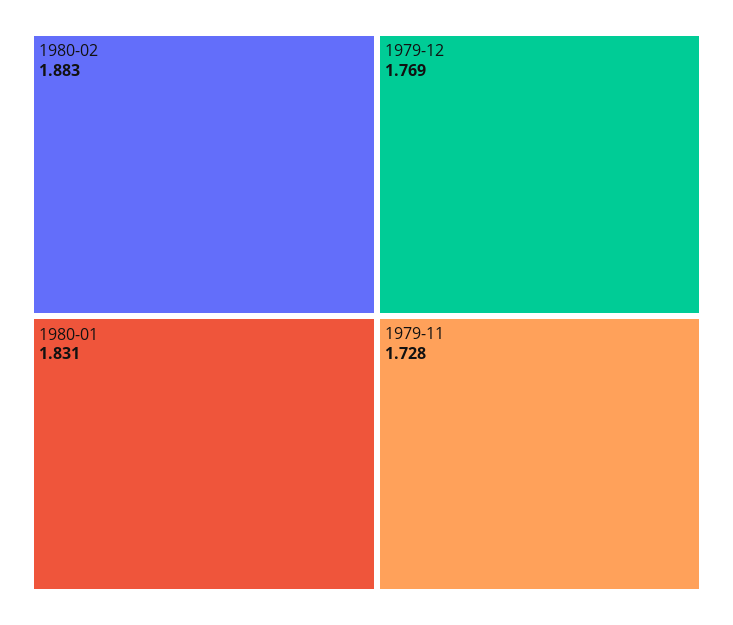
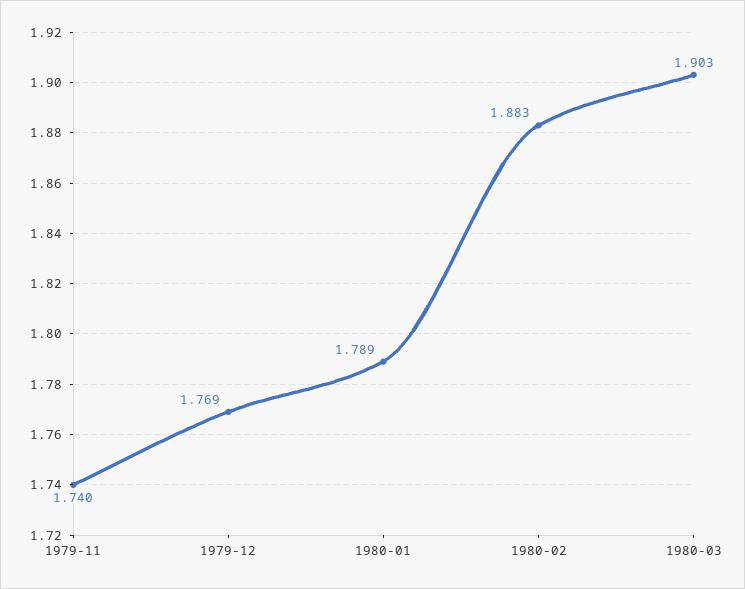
1980-01: 1.831 -> 1.789
1979-11: 1.728 -> 1.74
1980-03: none -> 1.903

